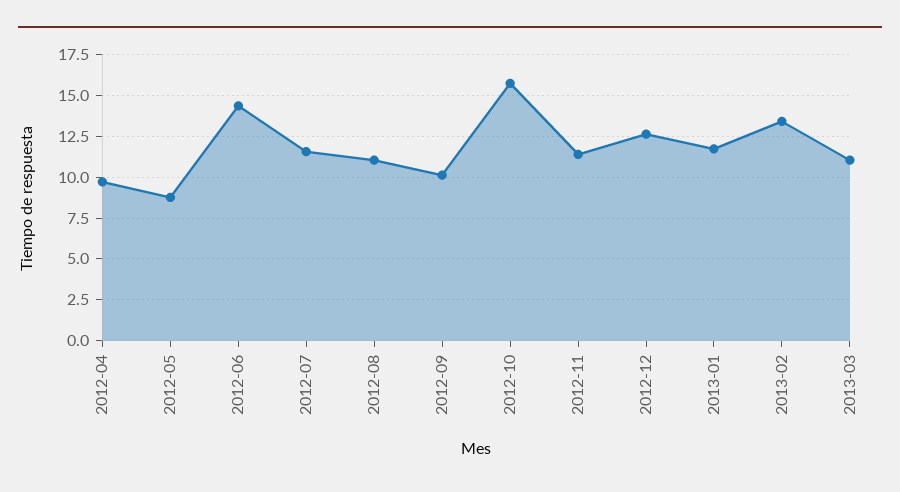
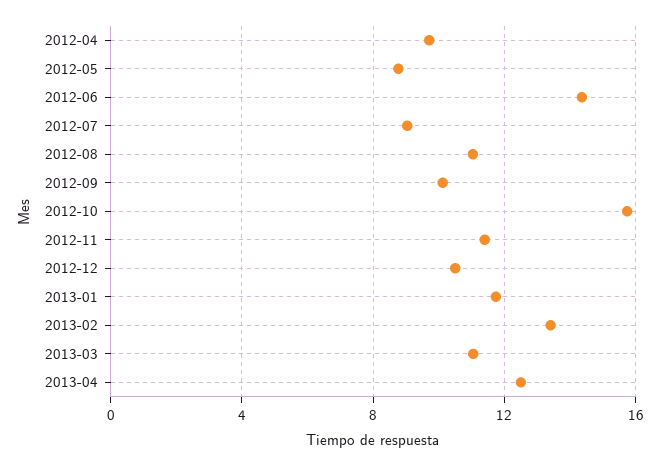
2012-07: 11.5 -> 9
2012-12: 12.5 -> 10.5
2013-04: none -> 12.5

